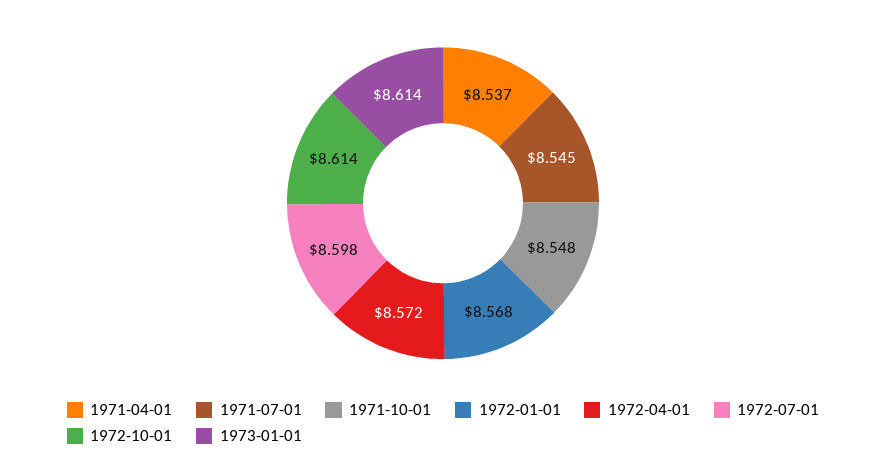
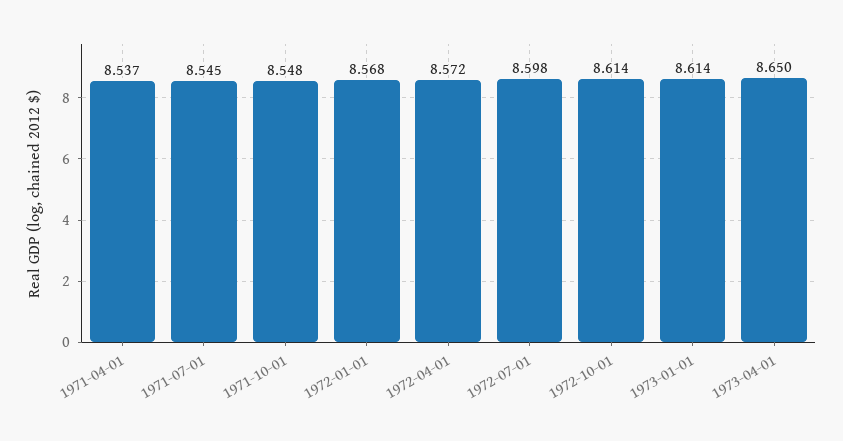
1973-04-01: none -> 8.65

